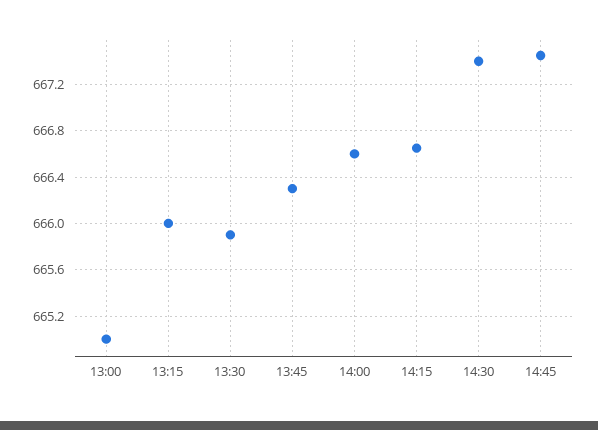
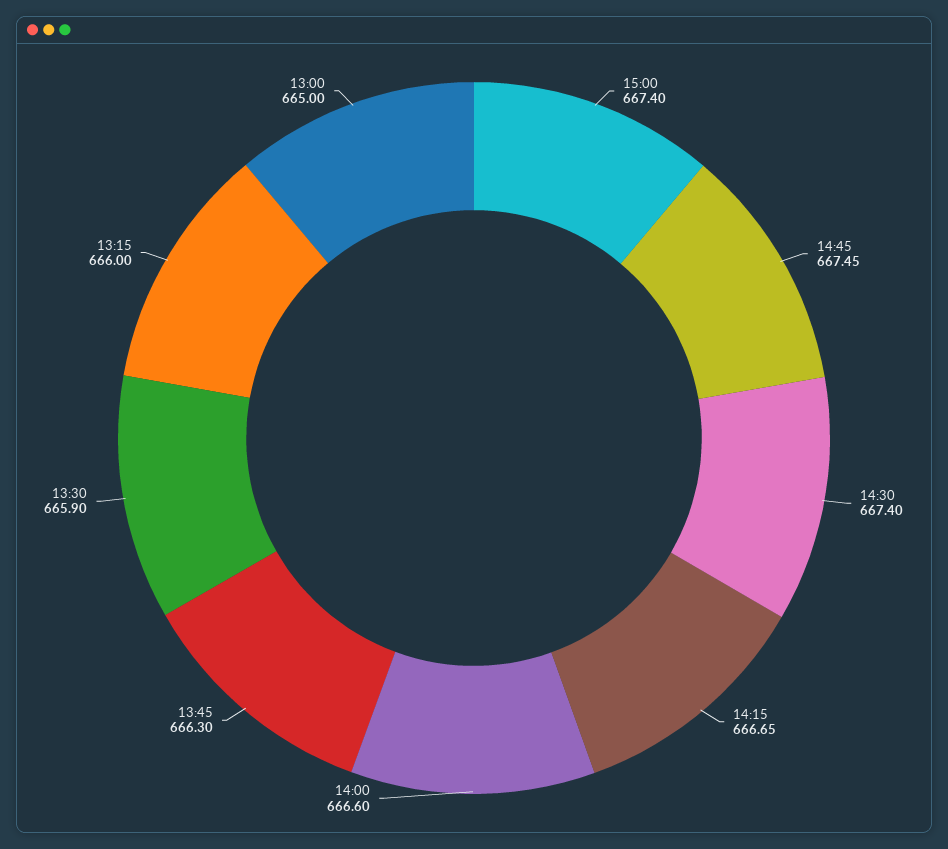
15:00: none -> 667.4

